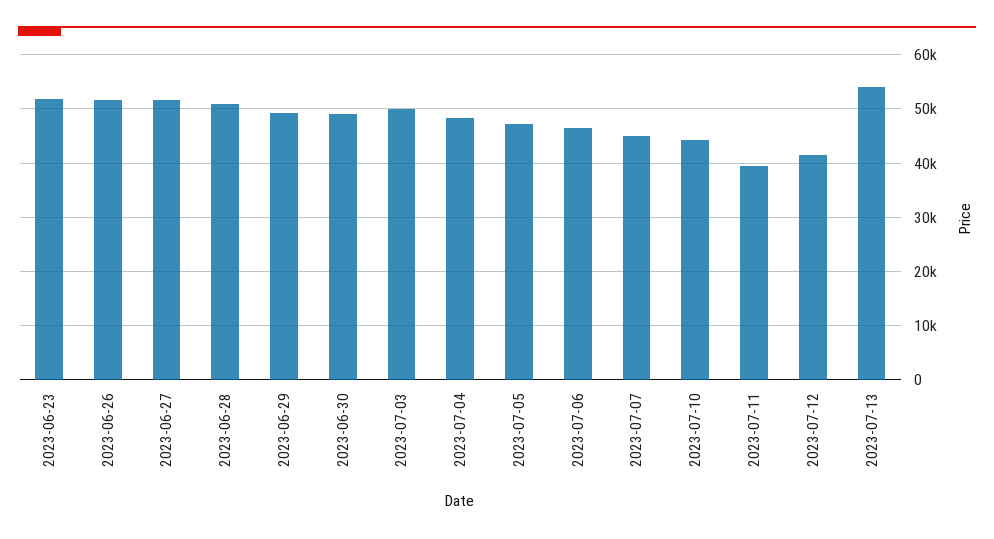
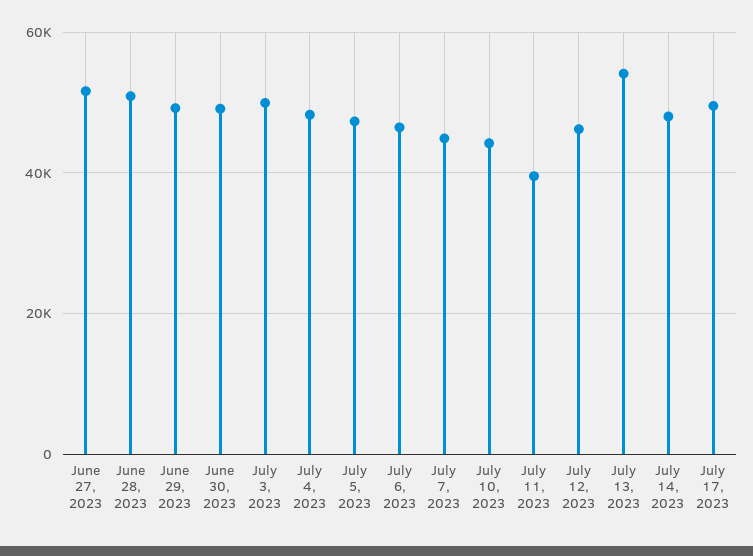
2023-06-23: 52000 -> none
2023-06-26: 52000 -> none
2023-07-12: 42000 -> 46000
July 14, 2023: none -> 48000
July 17, 2023: none -> 50000

